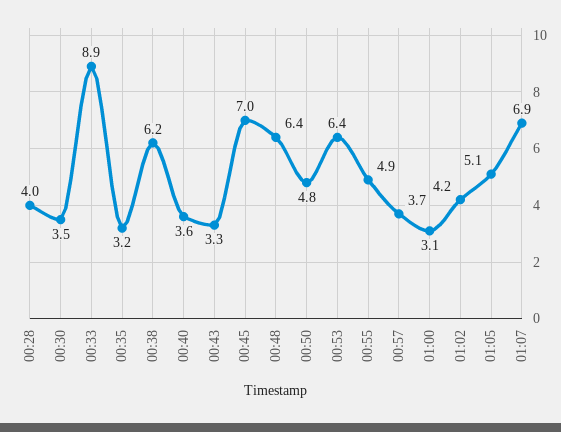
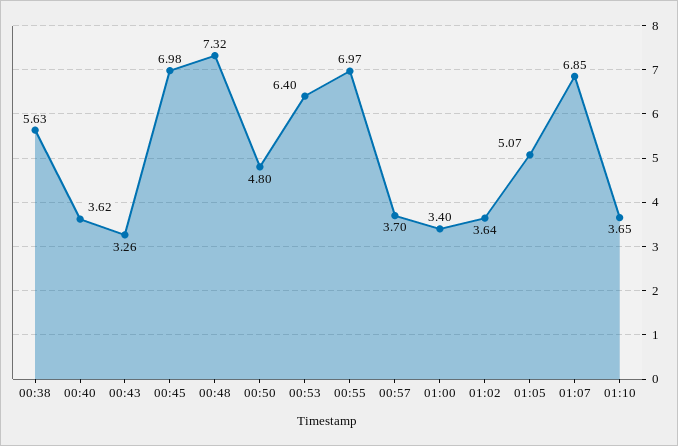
00:28: 4 -> none
00:30: 3.5 -> none
00:33: 8.9 -> none
00:35: 3.2 -> none
00:38: 6.2 -> 5.63
00:48: 6.4 -> 7.32
00:55: 4.9 -> 6.97
01:00: 3.1 -> 3.4
01:02: 4.2 -> 3.64
01:10: none -> 3.65

